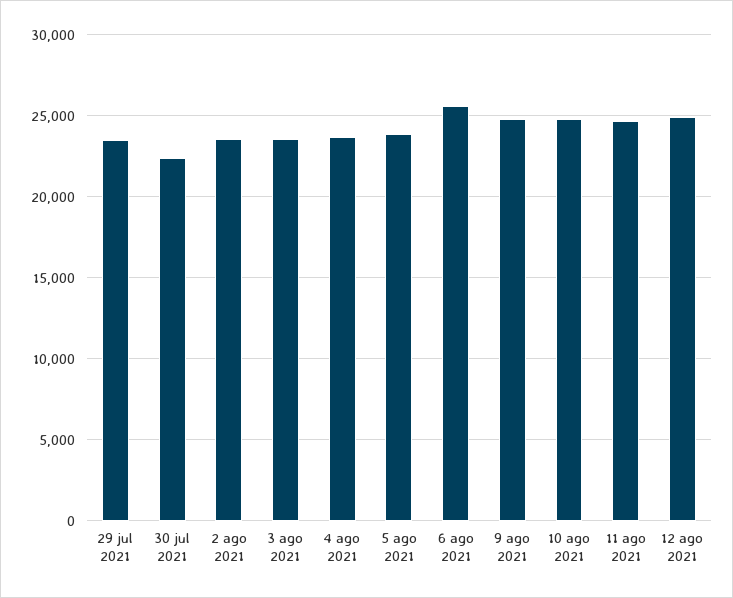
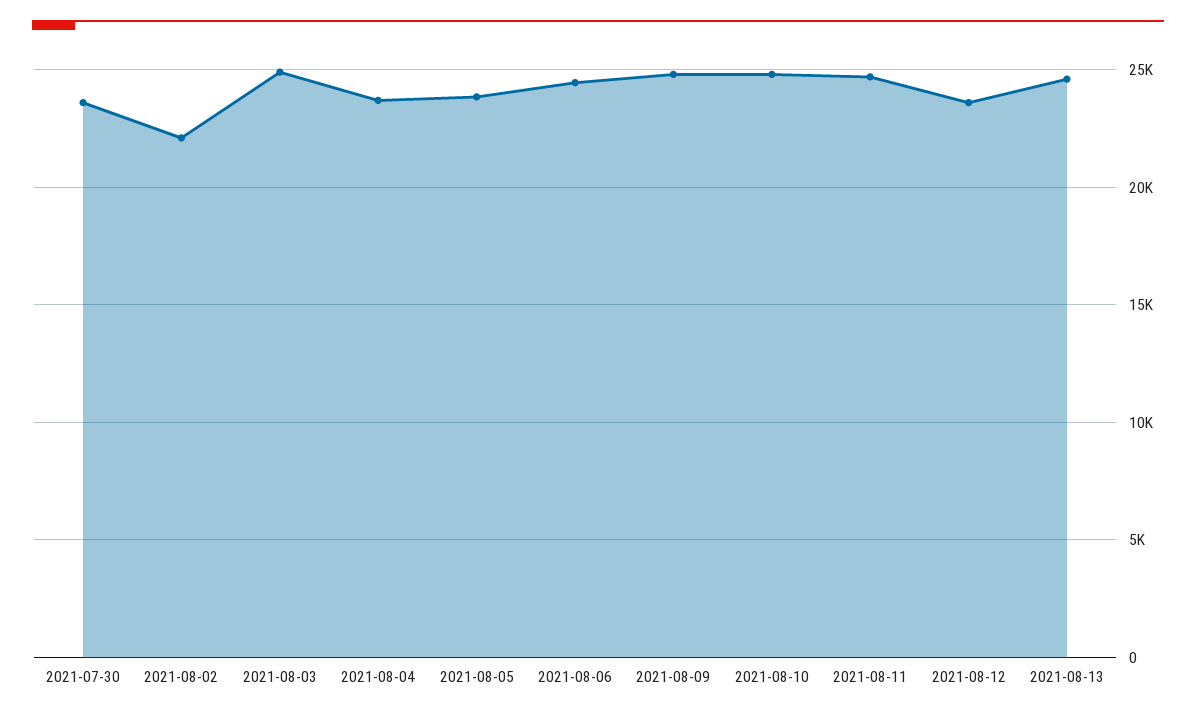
29 jul 2021: 23500 -> none
30 jul 2021: 22500 -> 23500
2 ago 2021: 23500 -> 22000
3 ago 2021: 23500 -> 25000
6 ago 2021: 25500 -> 24500
12 ago 2021: 25000 -> 23500
2021-08-13: none -> 24500

